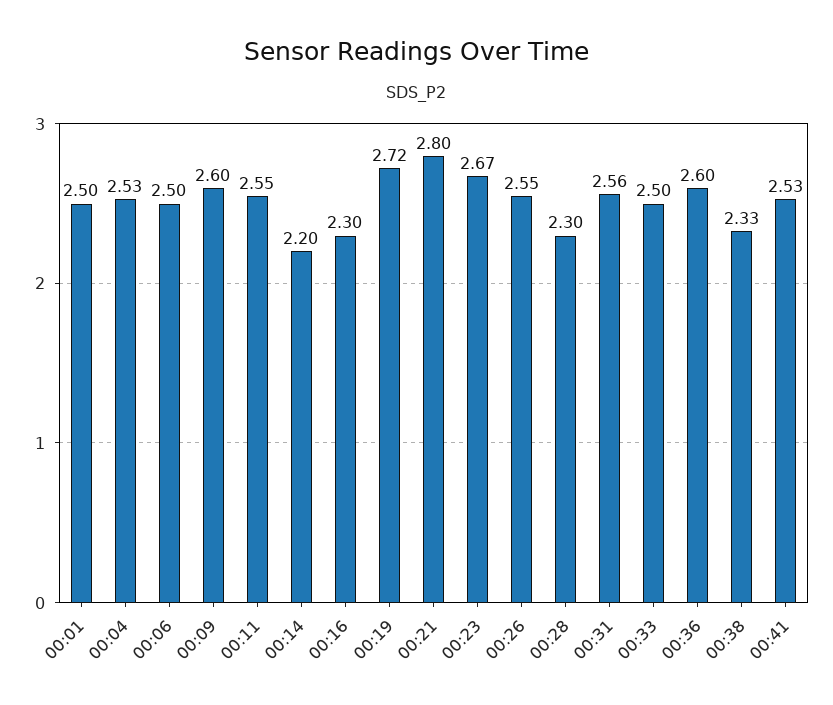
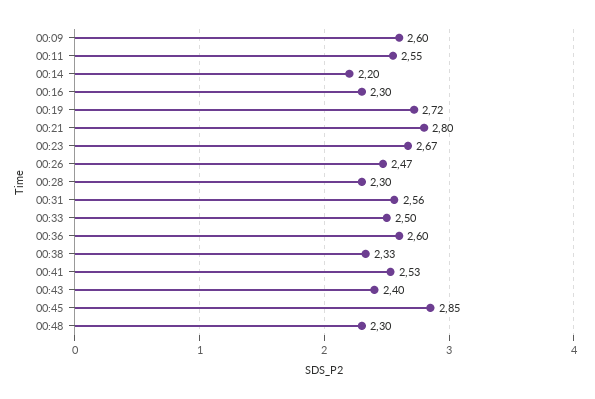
00:01: 2.5 -> none
00:04: 2.53 -> none
00:06: 2.5 -> none
00:26: 2.55 -> 2.47
00:43: none -> 2.4
00:45: none -> 2.85
00:48: none -> 2.3

